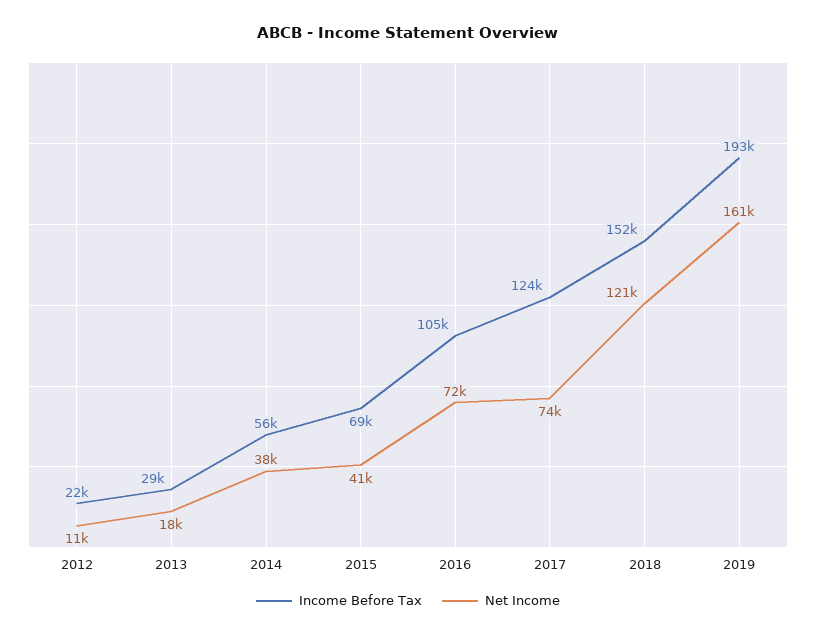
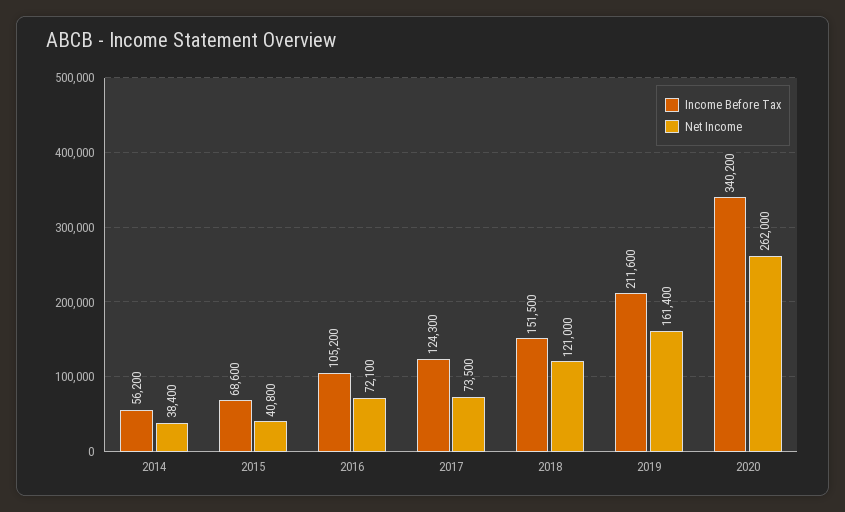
Income Before Tax, 2012: 22000 -> none
Net Income, 2012: 11000 -> none
Income Before Tax, 2013: 29000 -> none
Net Income, 2013: 18000 -> none
Income Before Tax, 2019: 193000 -> 211600
Income Before Tax, 2020: none -> 340200
Net Income, 2020: none -> 262000

